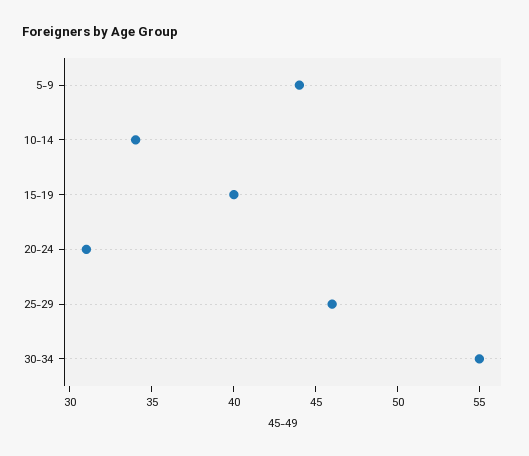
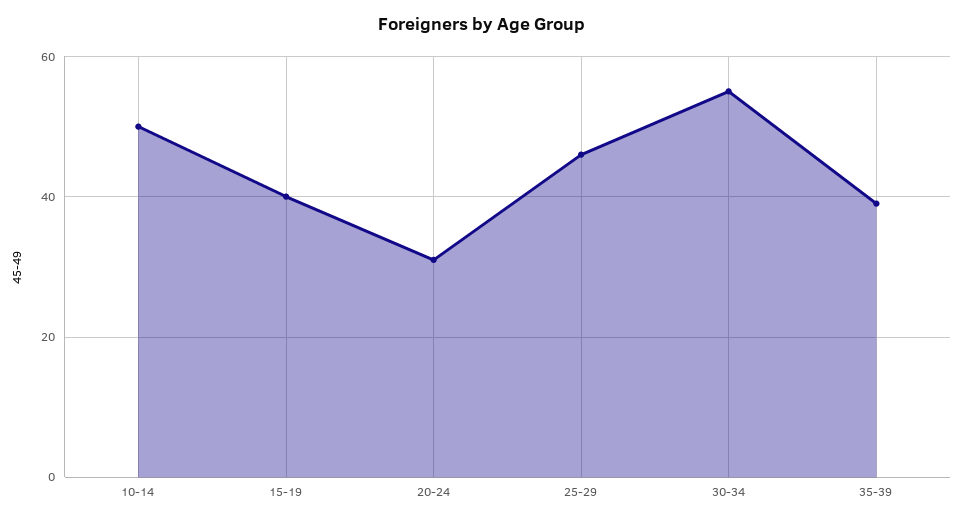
5-9: 44 -> none
10-14: 34 -> 50
35-39: none -> 40

